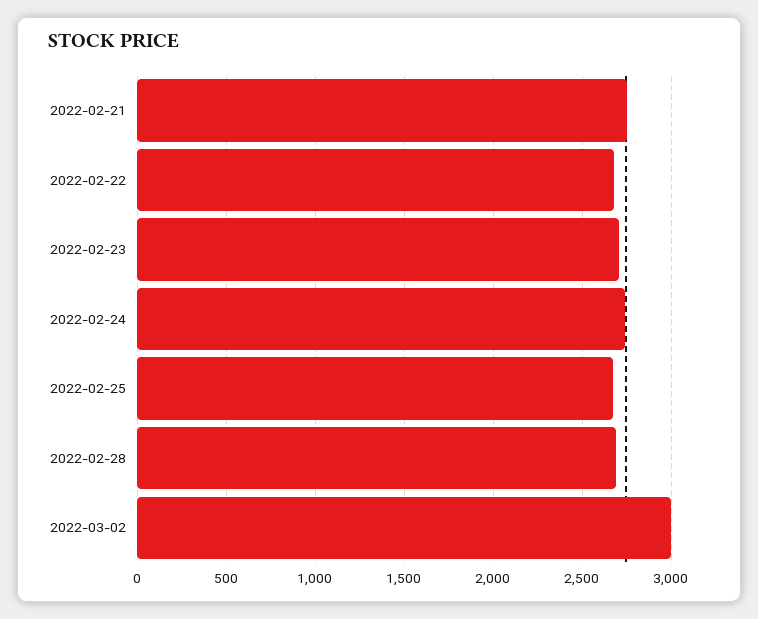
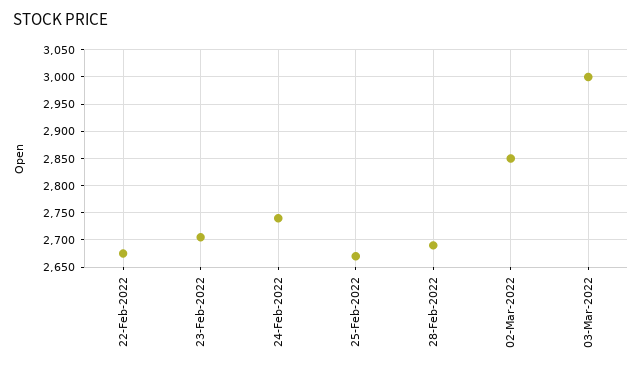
2022-02-21: 2750 -> none
2022-03-02: 3000 -> 2850
03-Mar-2022: none -> 3000

